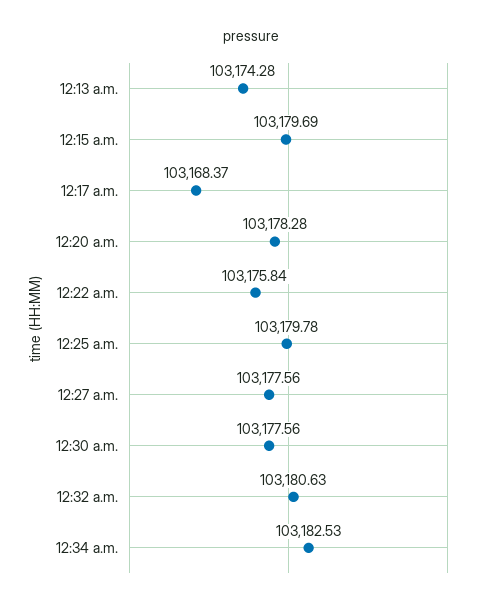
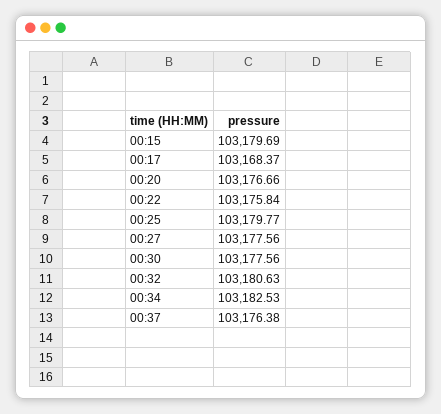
12:13 a.m.: 103174.28 -> none
12:20 a.m.: 103178.28 -> 103176.66
12:25 a.m.: 103179.78 -> 103179.77
00:37: none -> 103176.38

